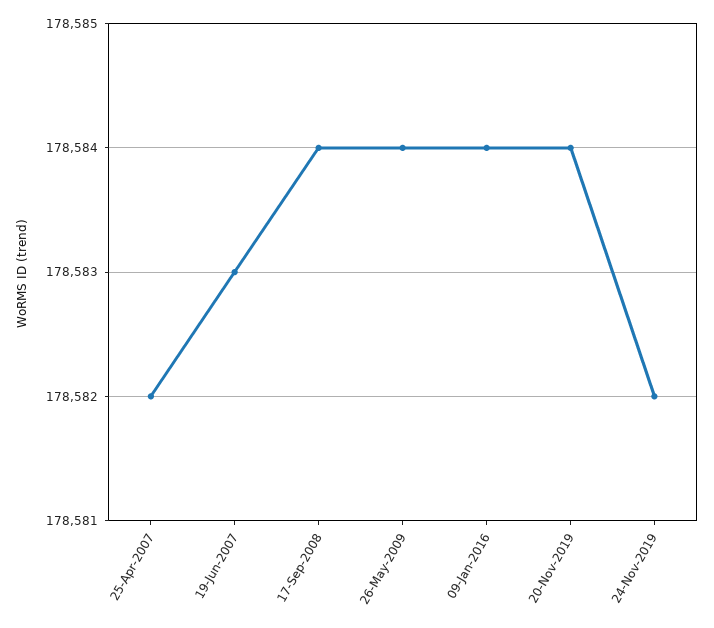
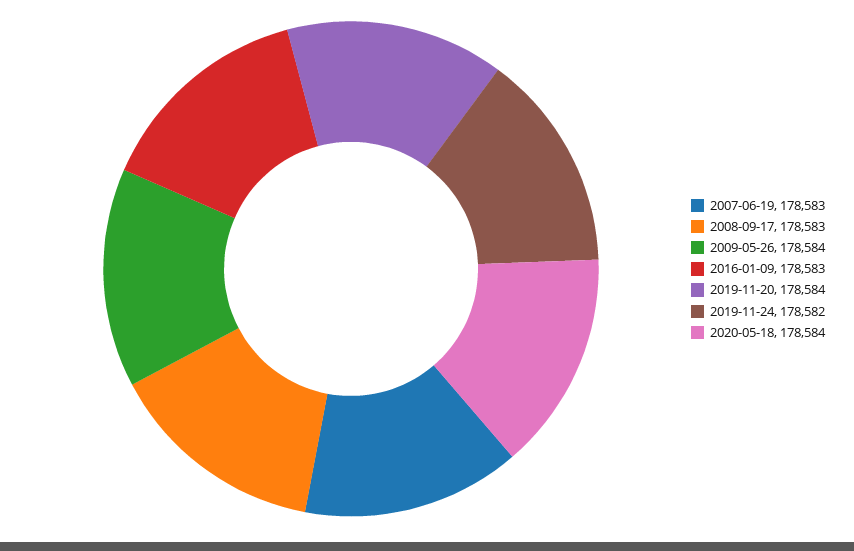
25-Apr-2007: 178582 -> none
17-Sep-2008: 178584 -> 178583
09-Jan-2016: 178584 -> 178583
2020-05-18: none -> 178584

